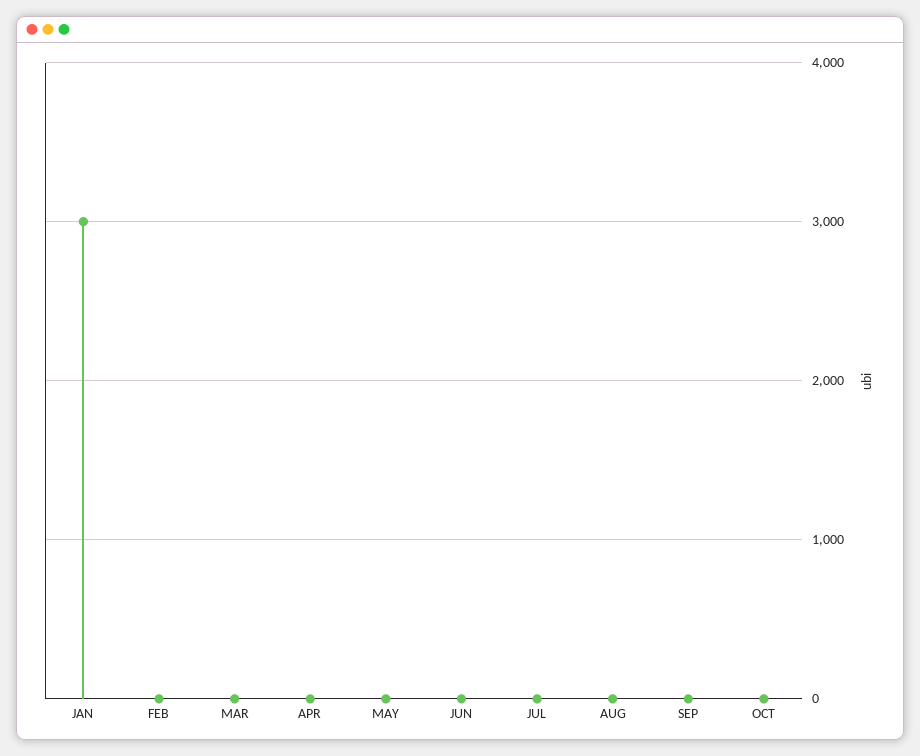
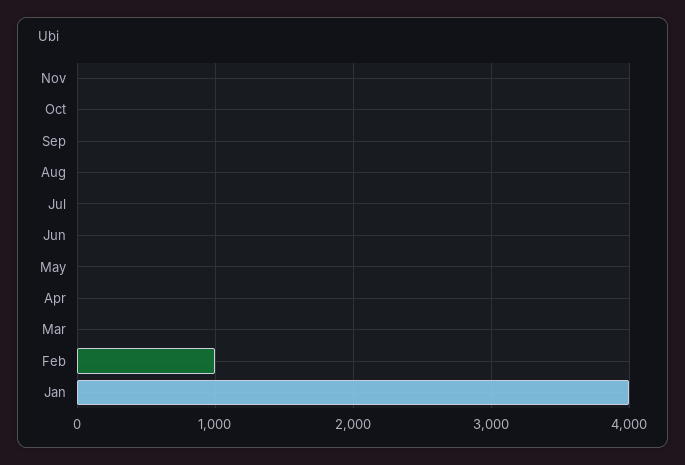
JAN: 3000 -> 4000
FEB: 0 -> 1000
Nov: none -> 0

